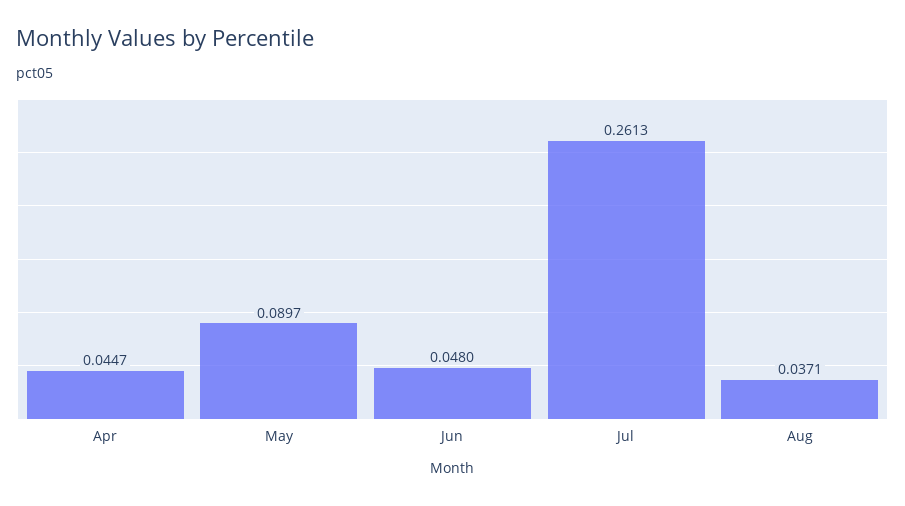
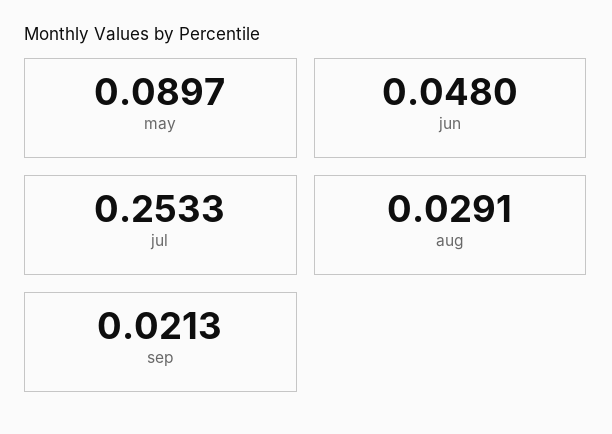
Apr: 0.0447 -> none
Jul: 0.2613 -> 0.2533
Aug: 0.0371 -> 0.0291
sep: none -> 0.0213

